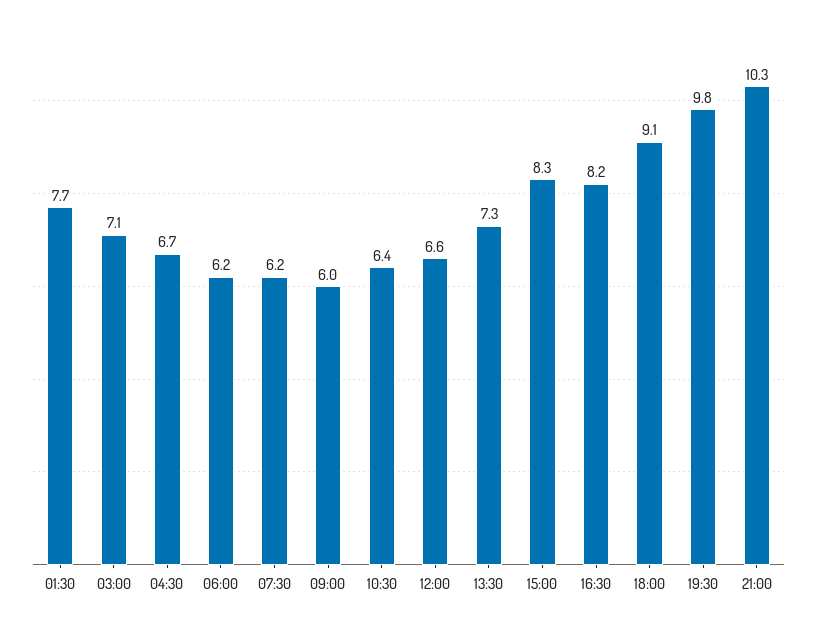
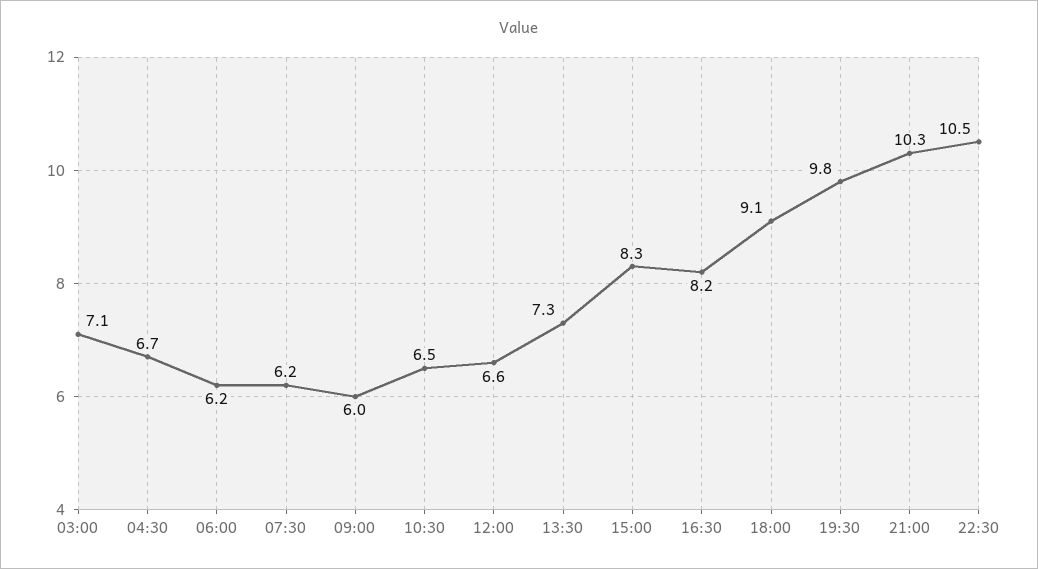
01:30: 7.7 -> none
10:30: 6.4 -> 6.5
22:30: none -> 10.5

